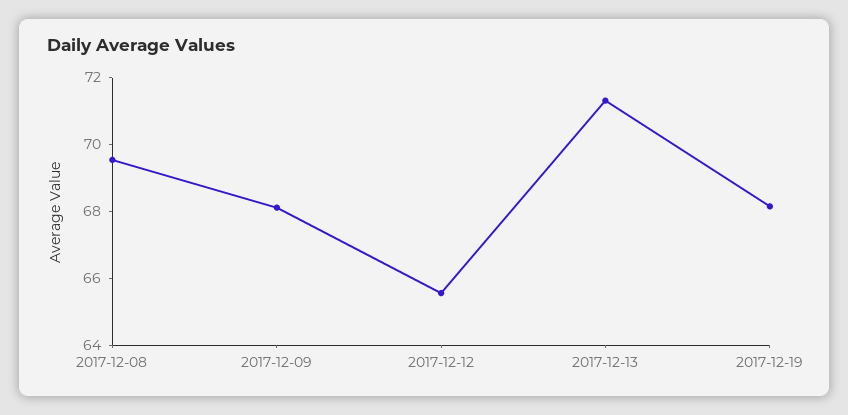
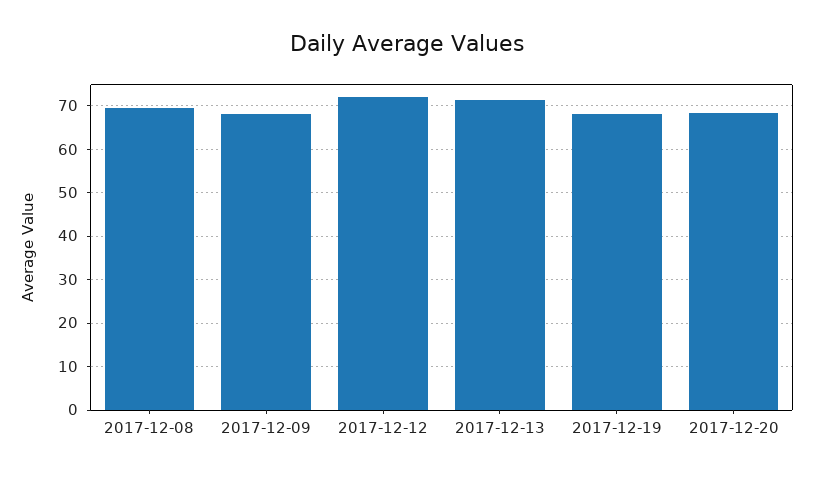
2017-12-12: 65.5 -> 72
2017-12-20: none -> 68

